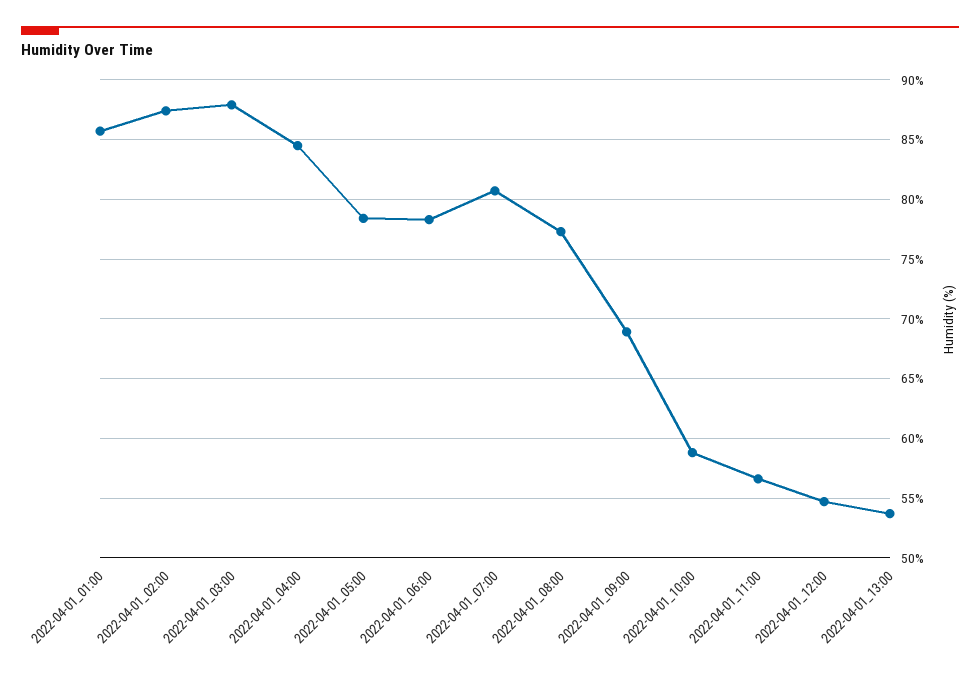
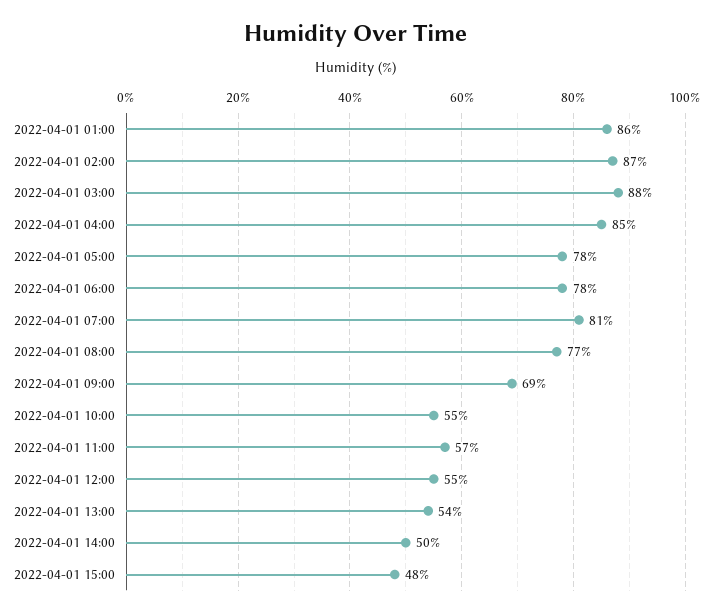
2022-04-01_10:00: 59 -> 55
2022-04-01 14:00: none -> 50
2022-04-01 15:00: none -> 48

